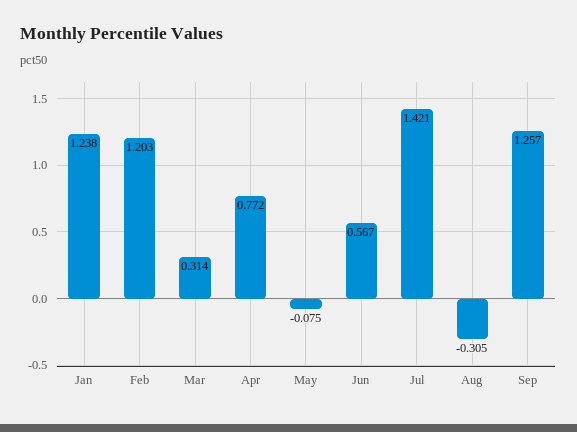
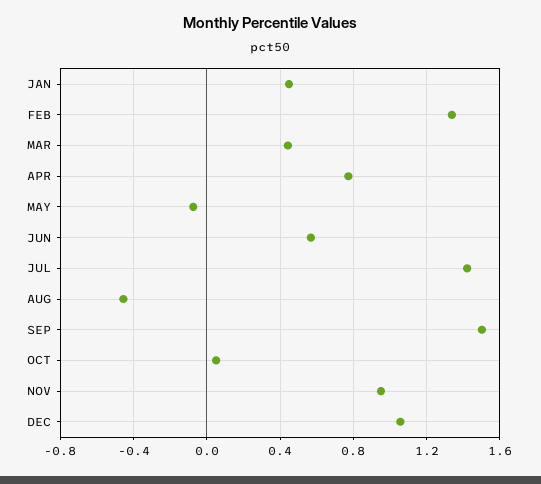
Jan: 1.238 -> 0.45
Feb: 1.203 -> 1.35
Mar: 0.314 -> 0.45
Aug: -0.305 -> -0.45
Sep: 1.257 -> 1.5
OCT: none -> 0.05
NOV: none -> 0.95
DEC: none -> 1.05

